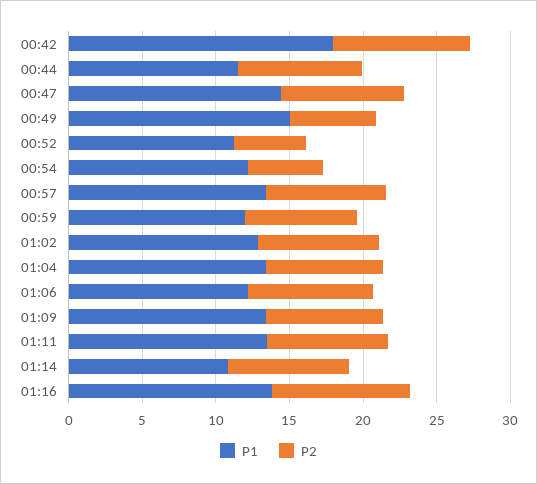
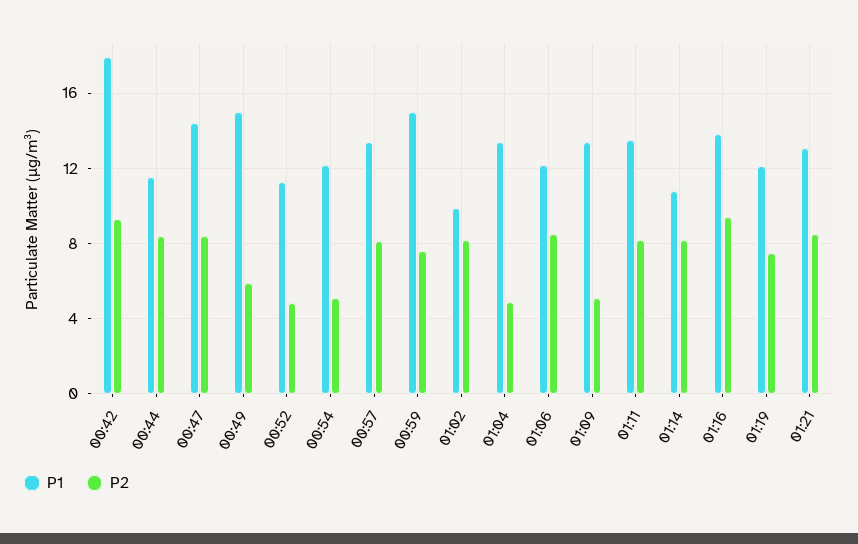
P1, 00:59: 12 -> 15
P1, 01:02: 13 -> 10
P2, 01:04: 8 -> 5
P2, 01:09: 8 -> 5
P1, 01:19: none -> 12
P2, 01:19: none -> 7.5
P1, 01:21: none -> 13
P2, 01:21: none -> 8.5

